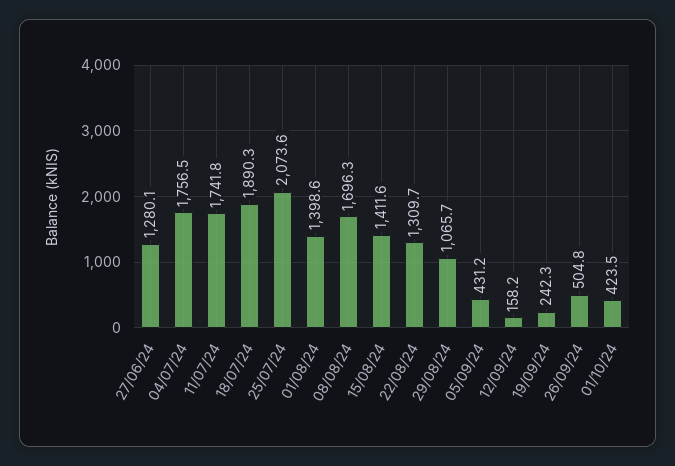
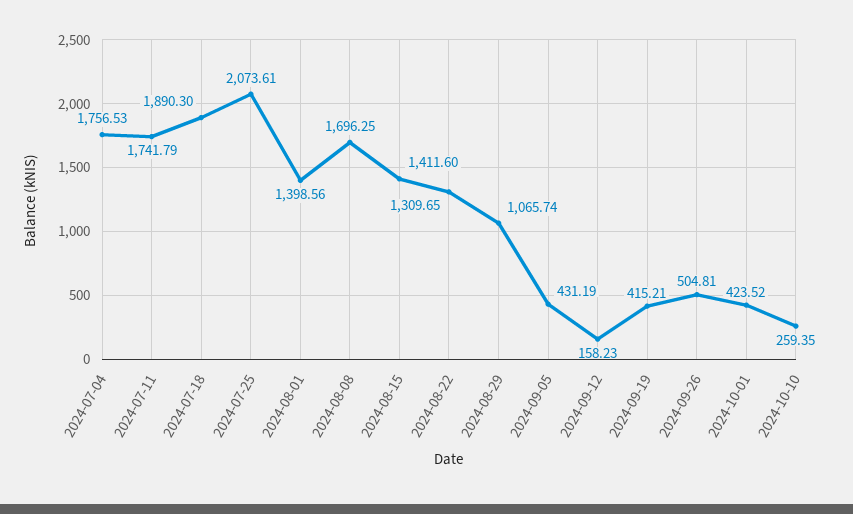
27/06/24: 1280.1 -> none
19/09/24: 242.3 -> 415.21
2024-10-10: none -> 259.35

